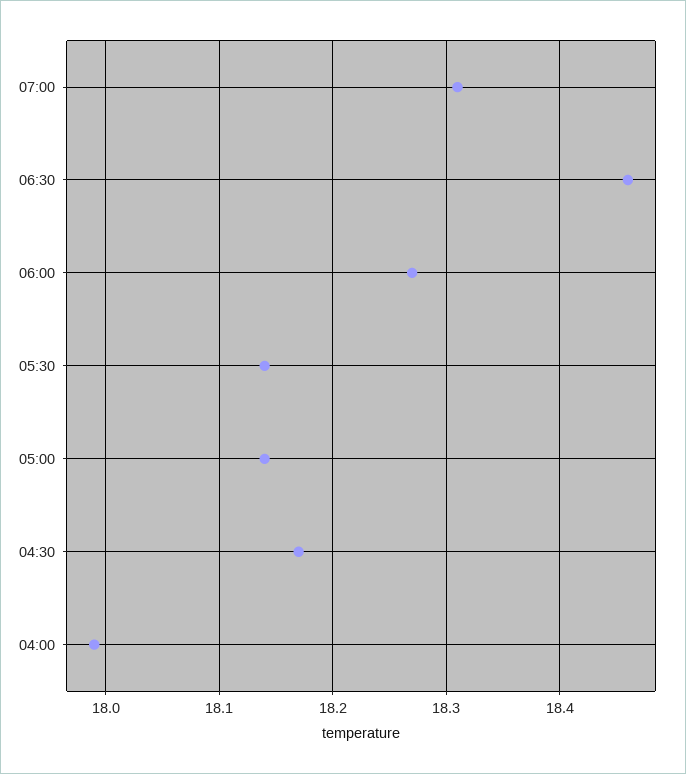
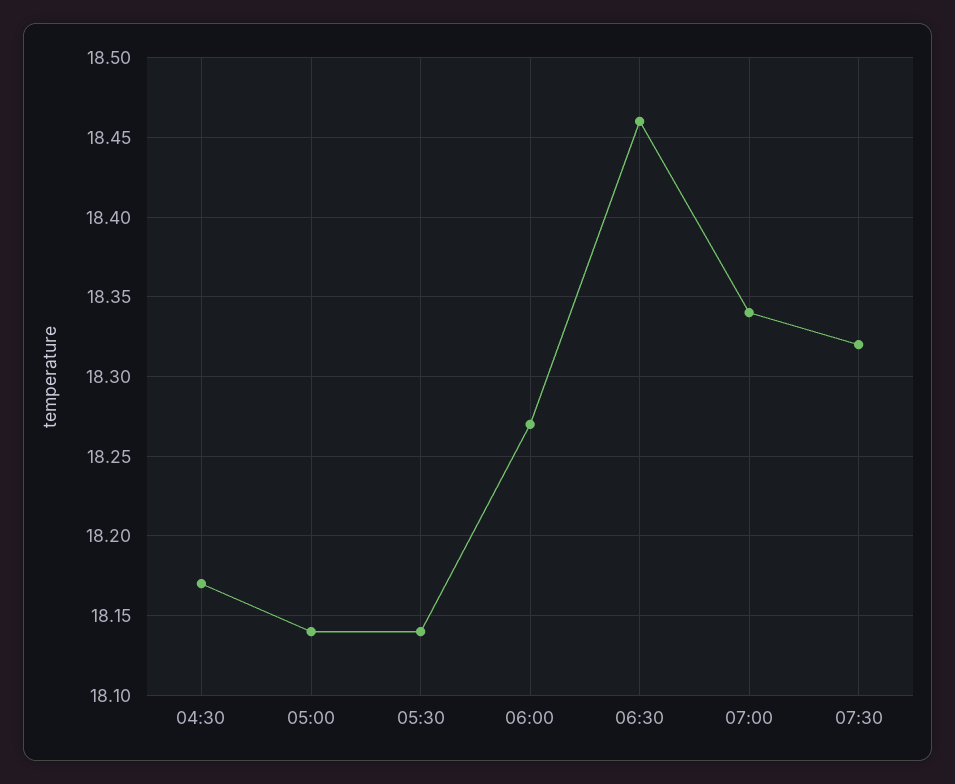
07:00: 18.31 -> 18.34
04:00: 17.99 -> none
07:30: none -> 18.32

